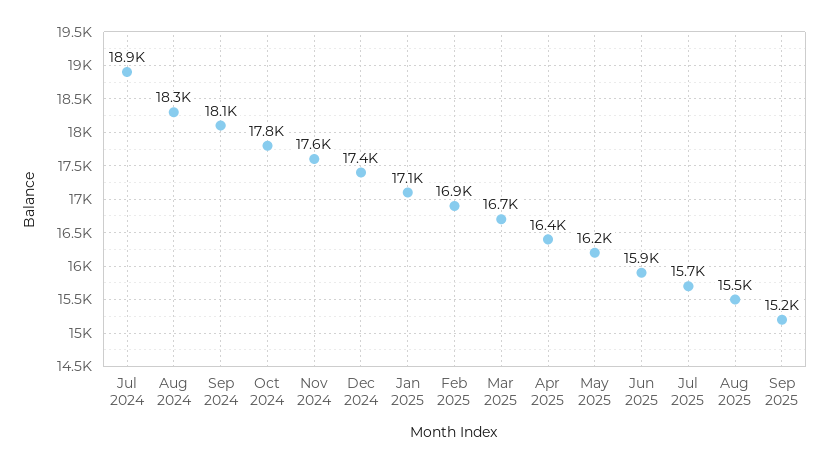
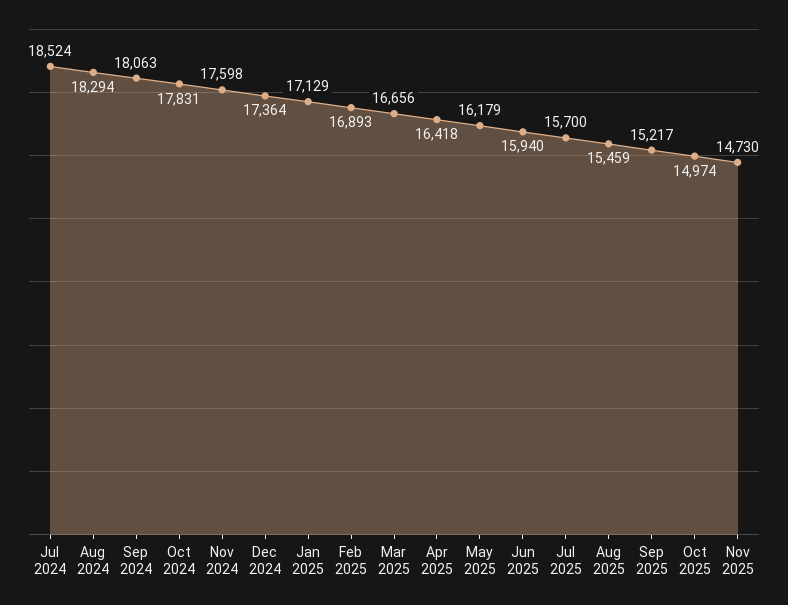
Jul 2024: 18900 -> 18524
Oct 2025: none -> 14974
Nov 2025: none -> 14730

